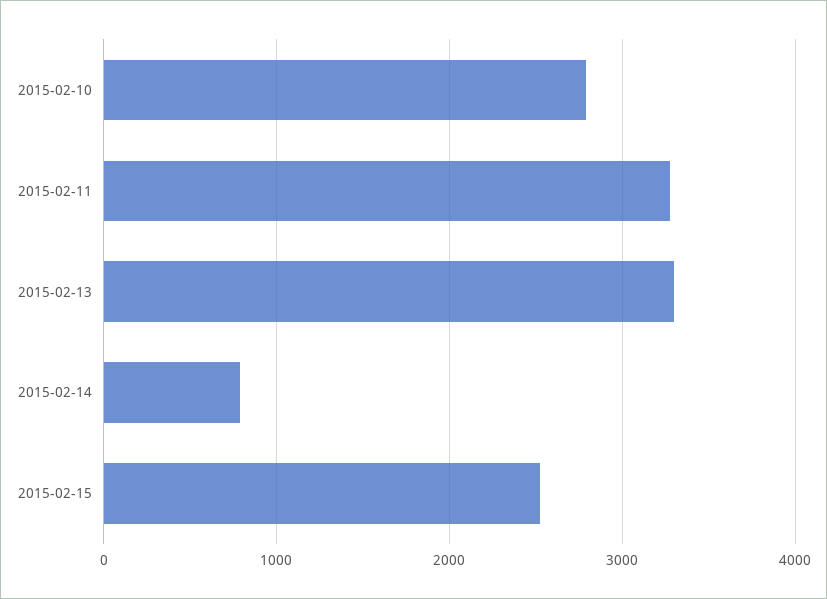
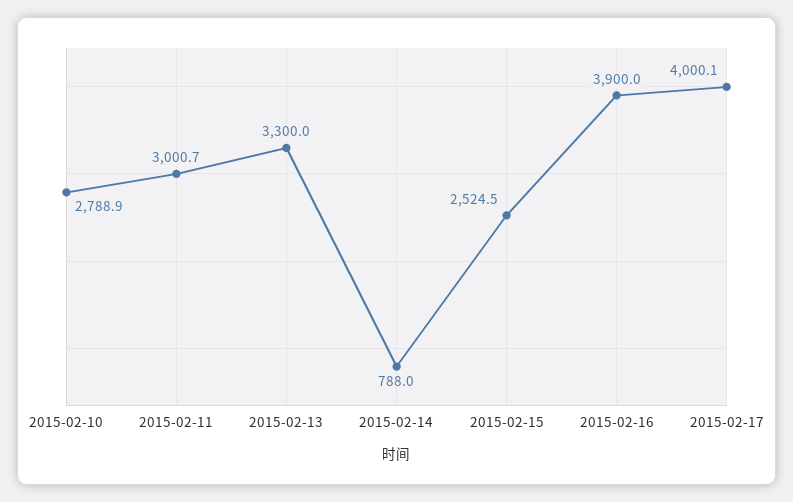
2015-02-11: 3300 -> 3000.7
2015-02-16: none -> 3900
2015-02-17: none -> 4000.1

